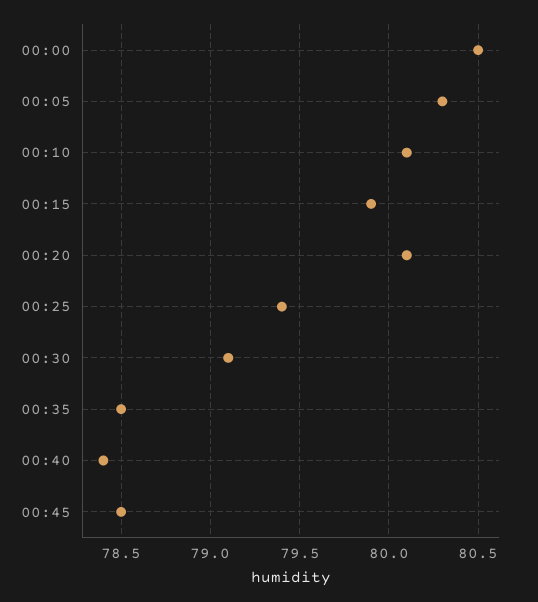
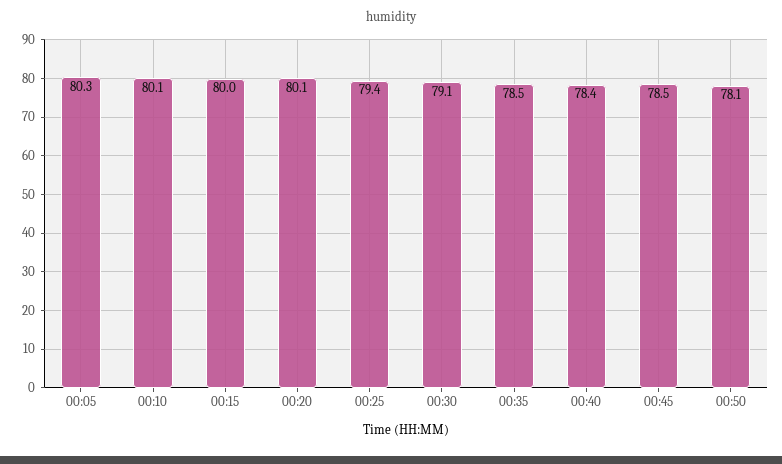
00:00: 80.5 -> none
00:15: 79.9 -> 80
00:50: none -> 78.1

